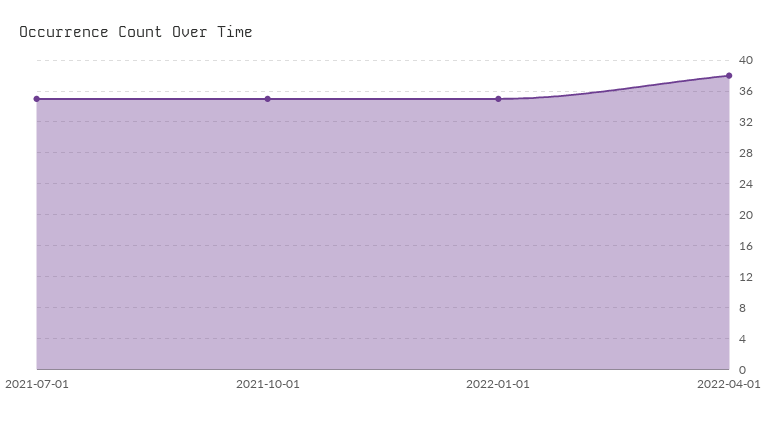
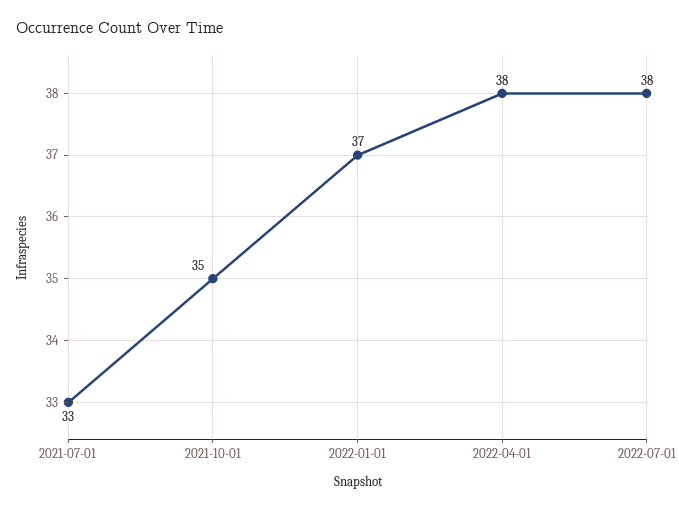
2021-07-01: 35 -> 33
2022-01-01: 35 -> 37
2022-07-01: none -> 38

